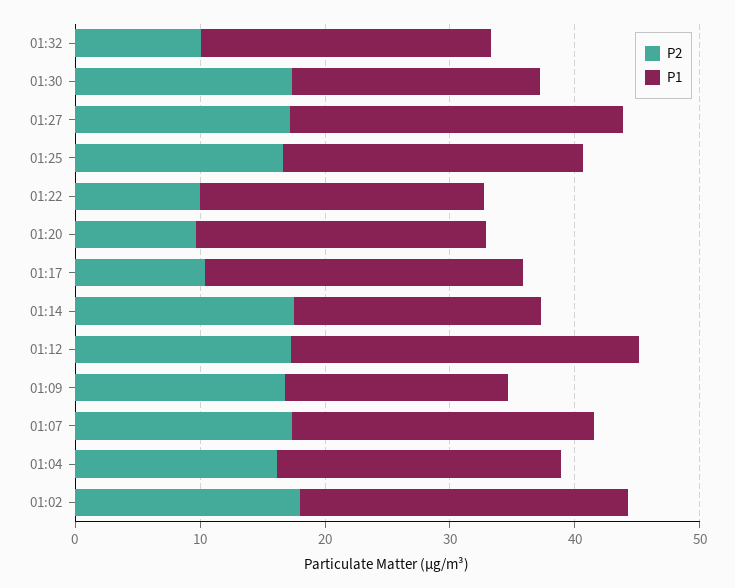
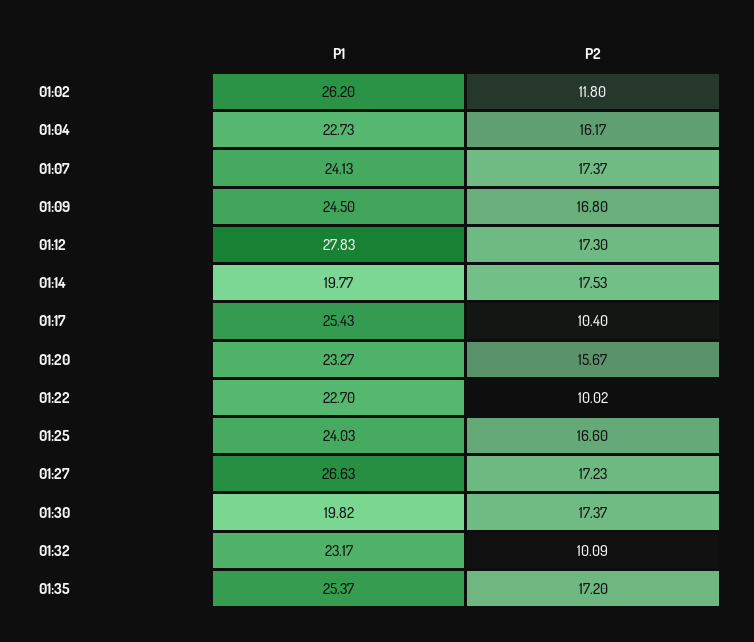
P2, 01:20: 10 -> 15.67
P1, 01:09: 18 -> 24.5
P2, 01:02: 18 -> 11.8
P1, 01:35: none -> 25.37
P2, 01:35: none -> 17.2

